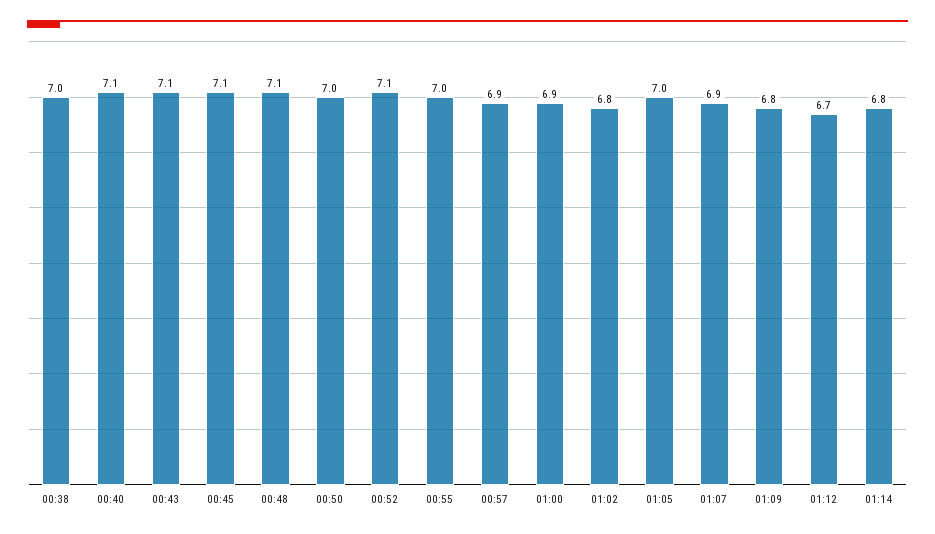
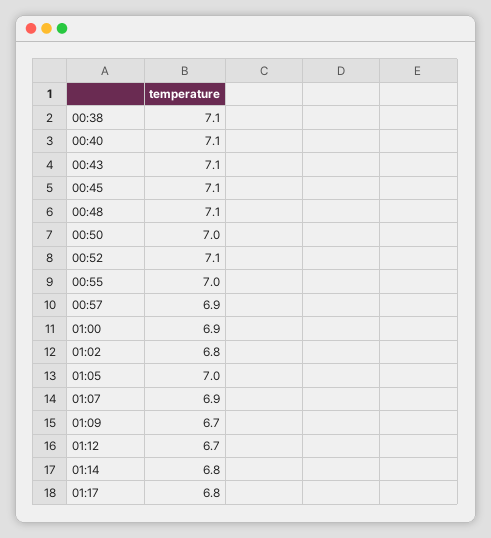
00:38: 7 -> 7.1
01:09: 6.8 -> 6.7
01:17: none -> 6.8

